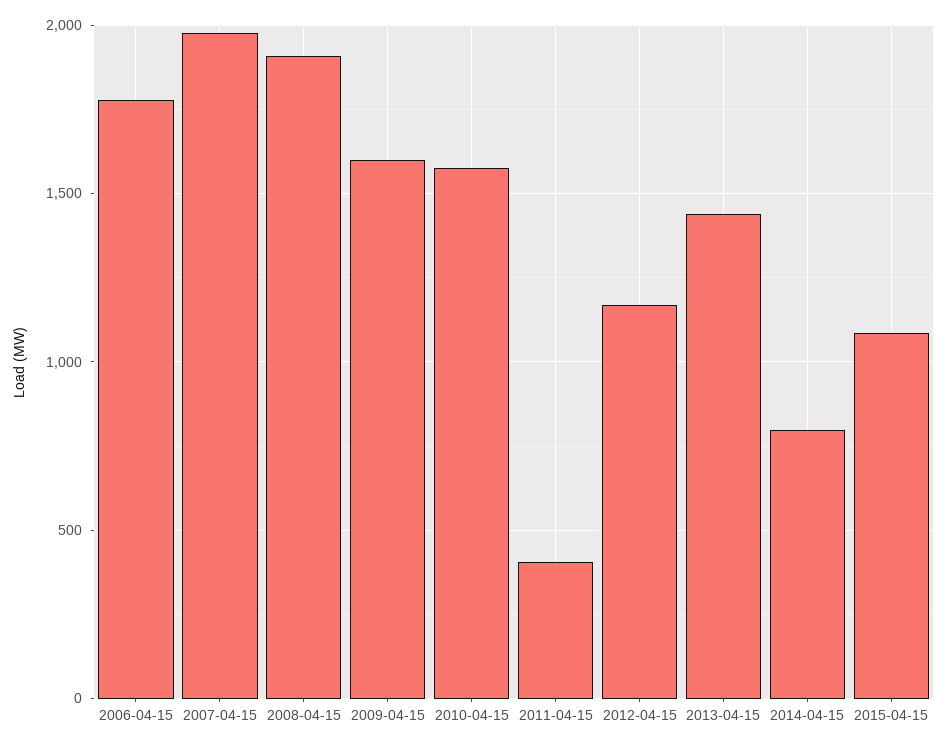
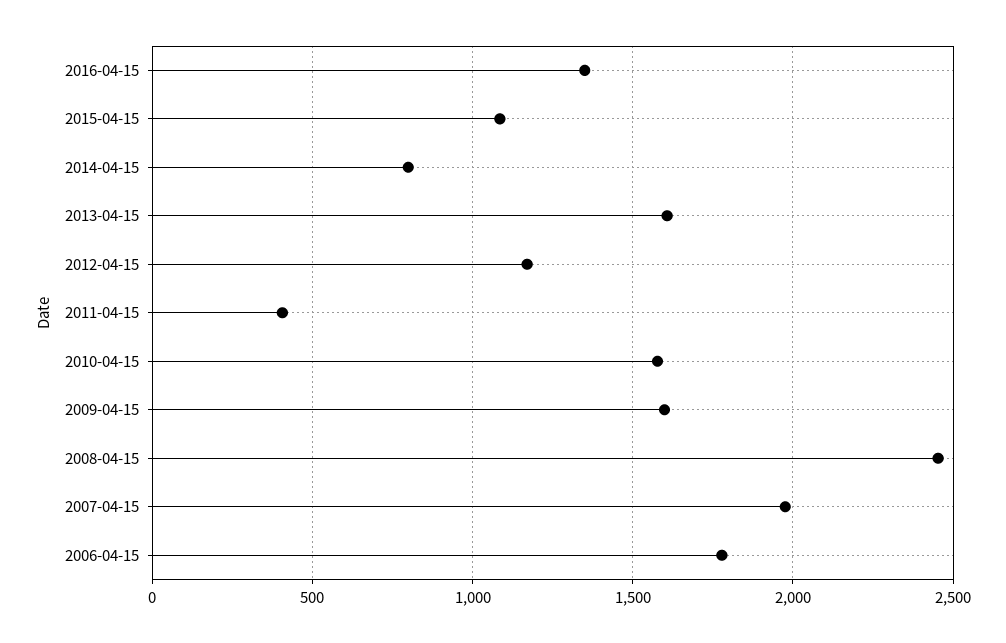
2008-04-15: 1900 -> 2450
2013-04-15: 1450 -> 1600
2016-04-15: none -> 1350

